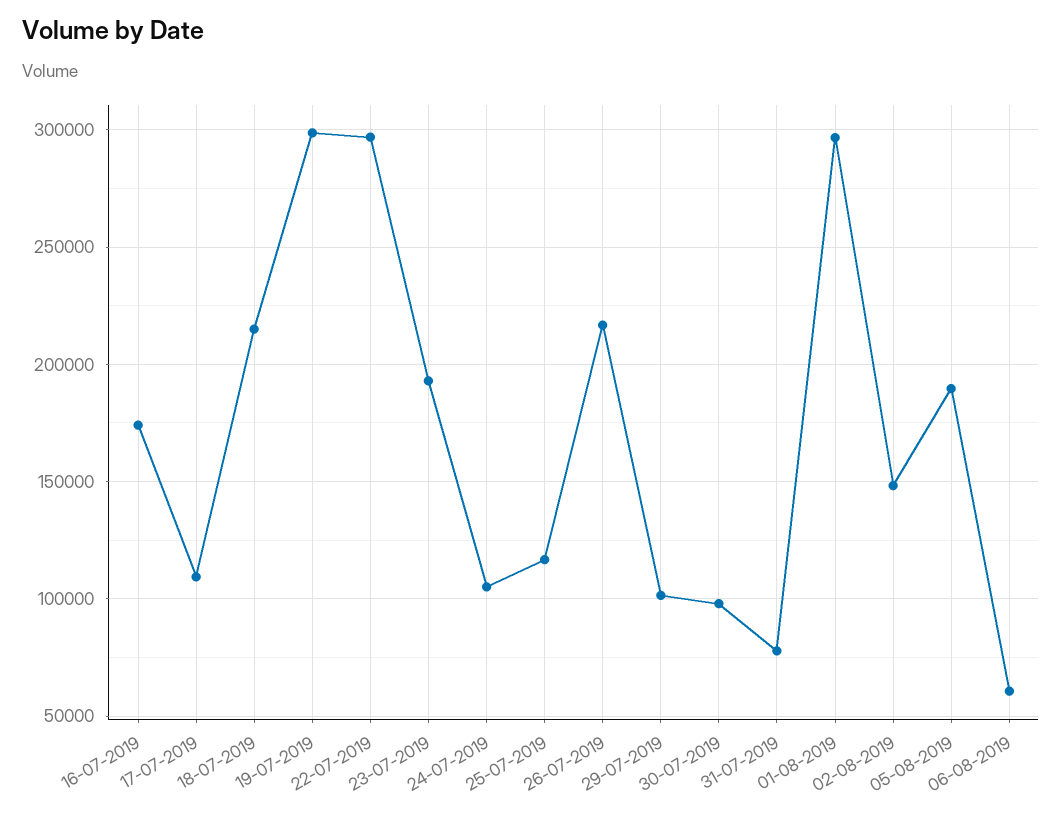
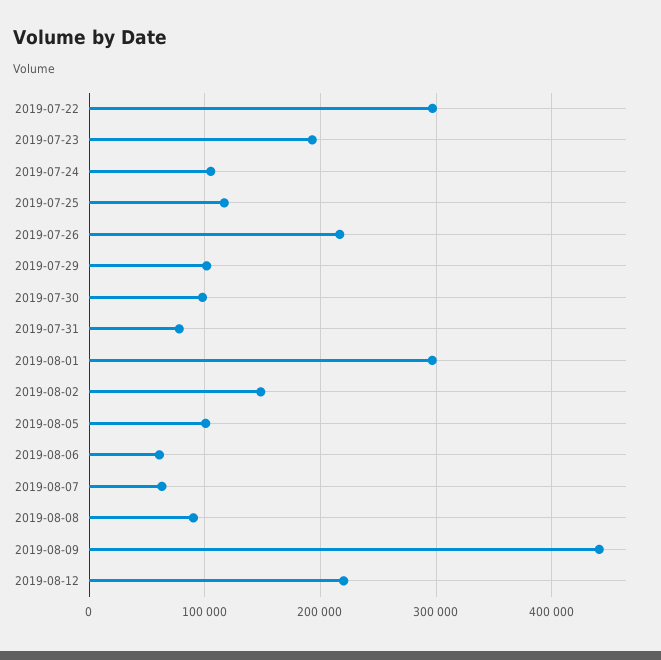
16-07-2019: 175000 -> none
17-07-2019: 110000 -> none
18-07-2019: 215000 -> none
19-07-2019: 300000 -> none
05-08-2019: 190000 -> 100000
2019-08-07: none -> 60000
2019-08-08: none -> 90000
2019-08-09: none -> 440000
2019-08-12: none -> 220000

